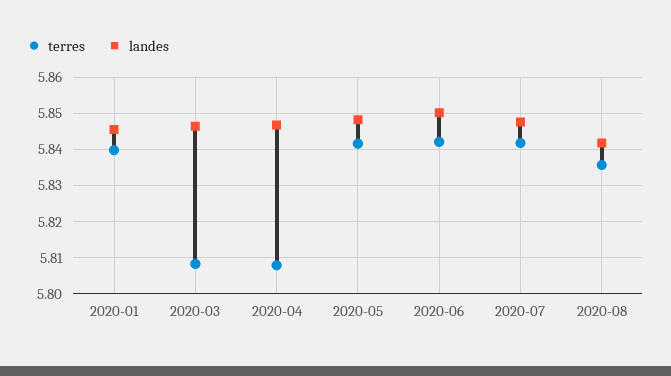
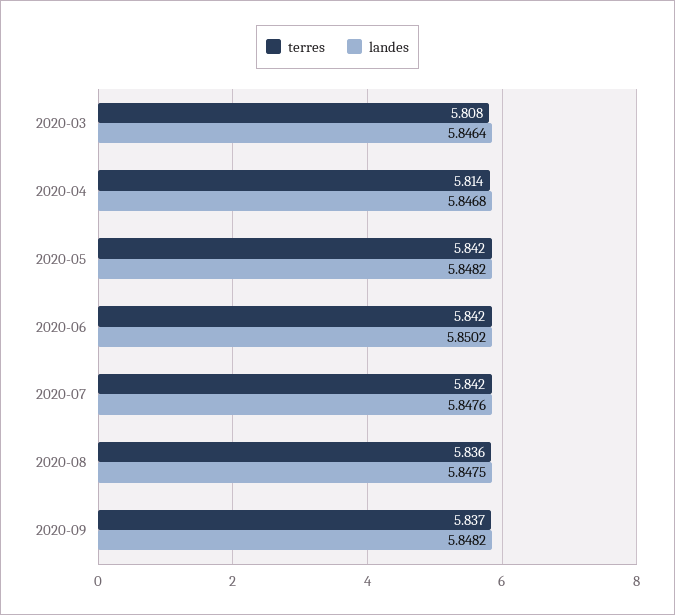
terres, 2020-01: 5.84 -> none
landes, 2020-01: 5.846 -> none
terres, 2020-04: 5.808 -> 5.814
landes, 2020-08: 5.842 -> 5.8475
terres, 2020-09: none -> 5.837
landes, 2020-09: none -> 5.8482

